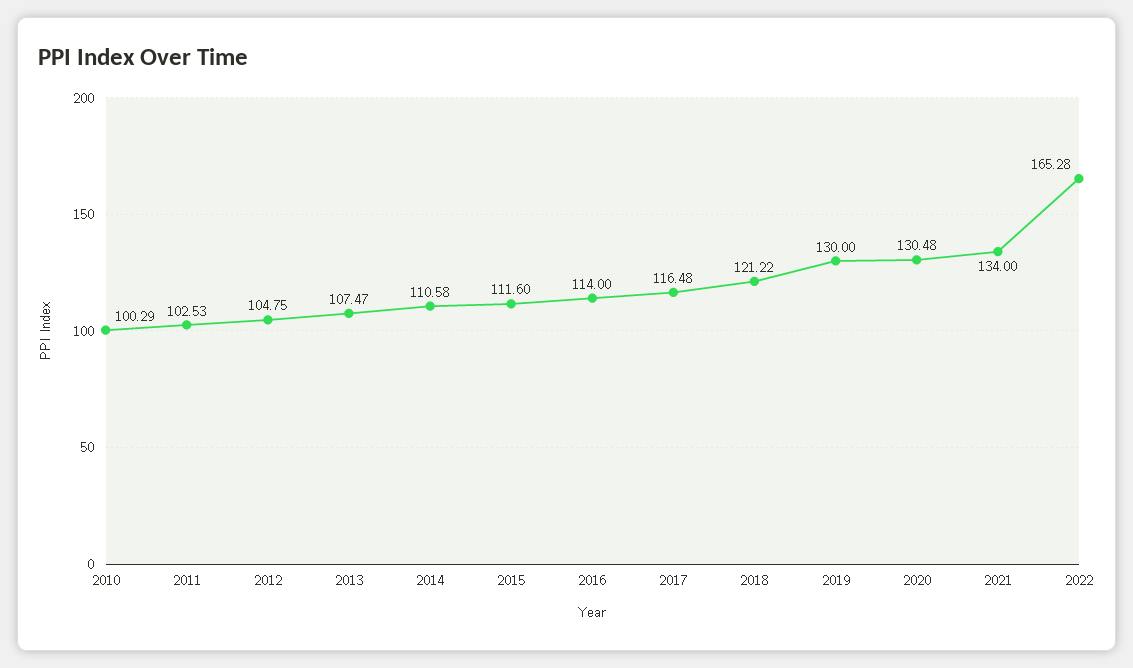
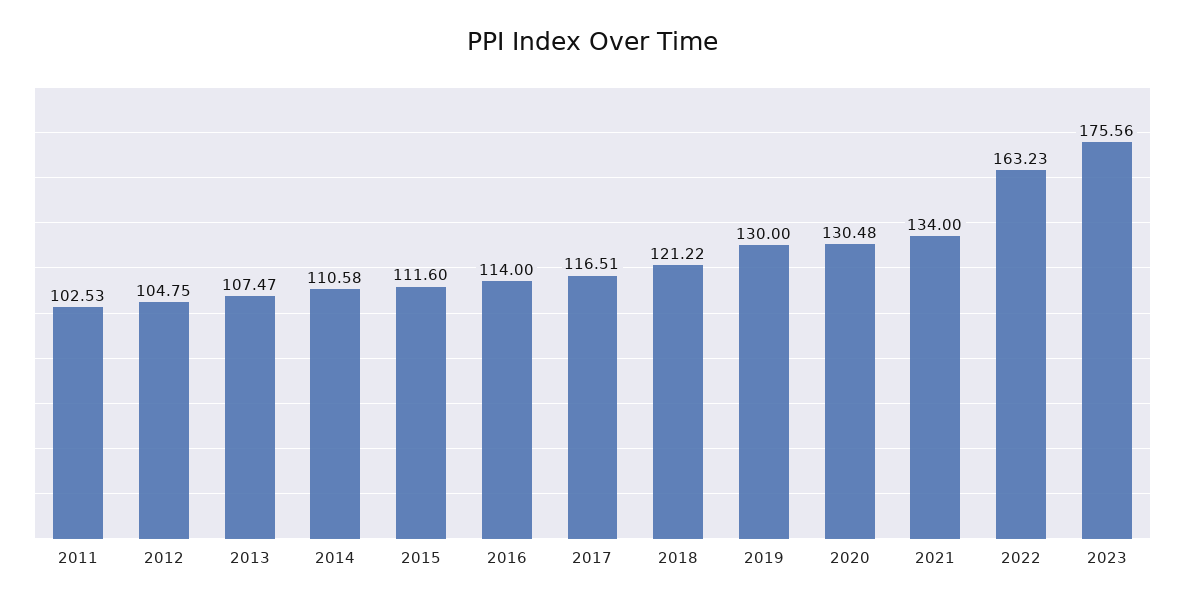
2010: 100.29 -> none
2017: 116.48 -> 116.51
2022: 165.28 -> 163.23
2023: none -> 175.56

